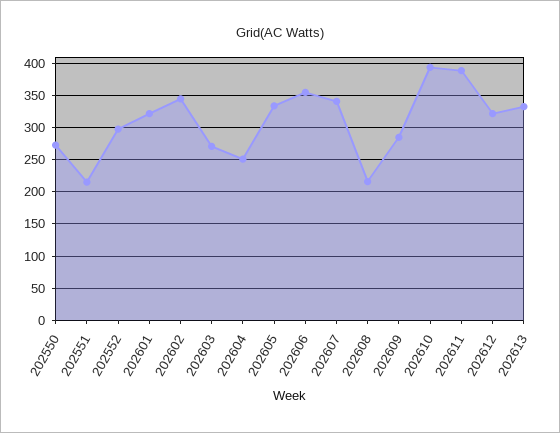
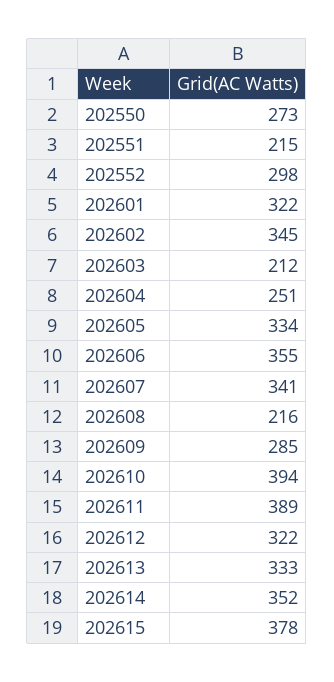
202603: 270 -> 212
202614: none -> 352
202615: none -> 378

